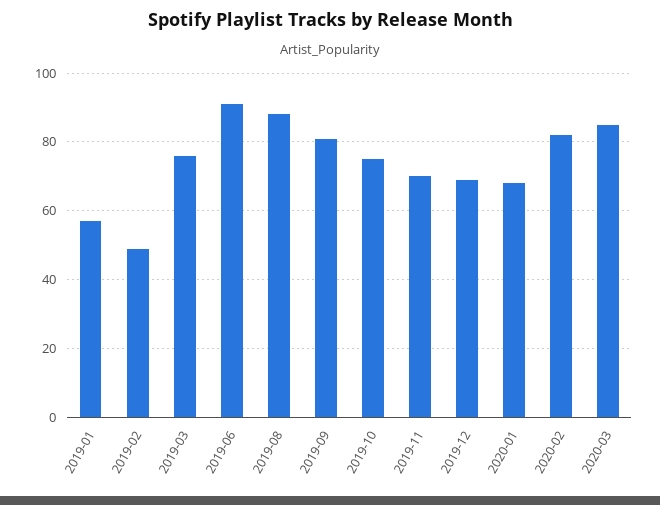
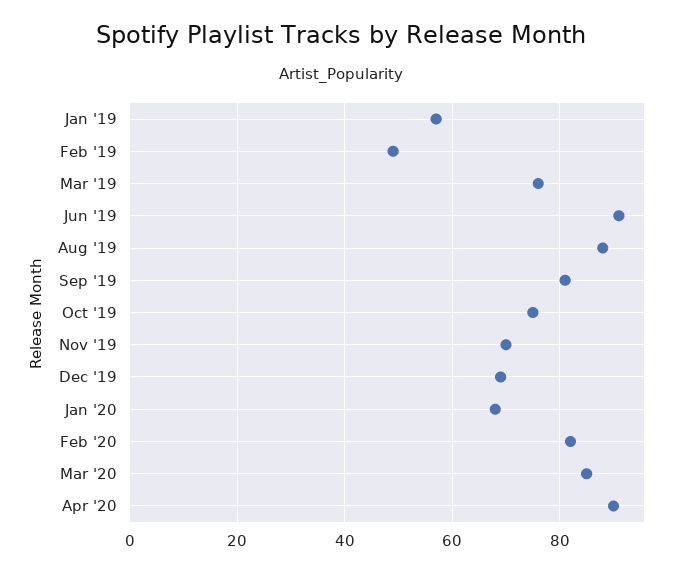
Apr '20: none -> 90

